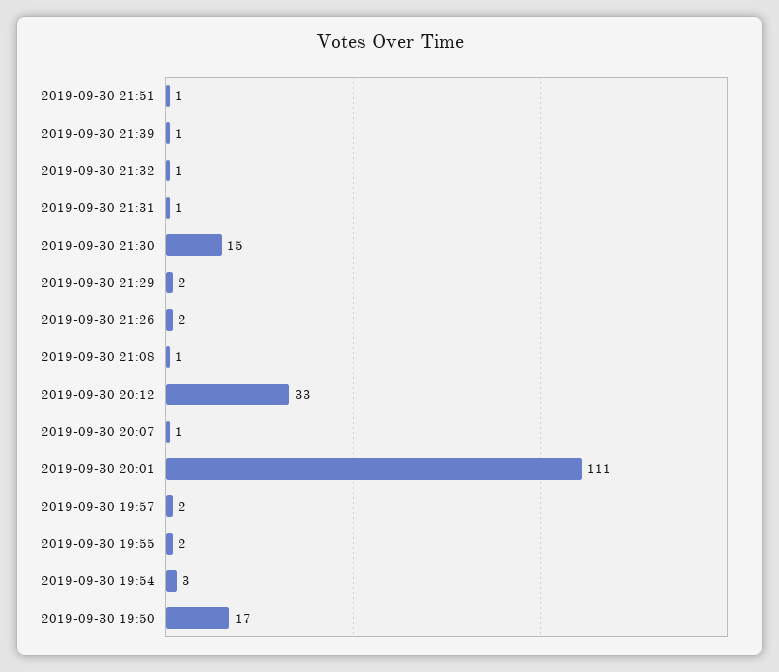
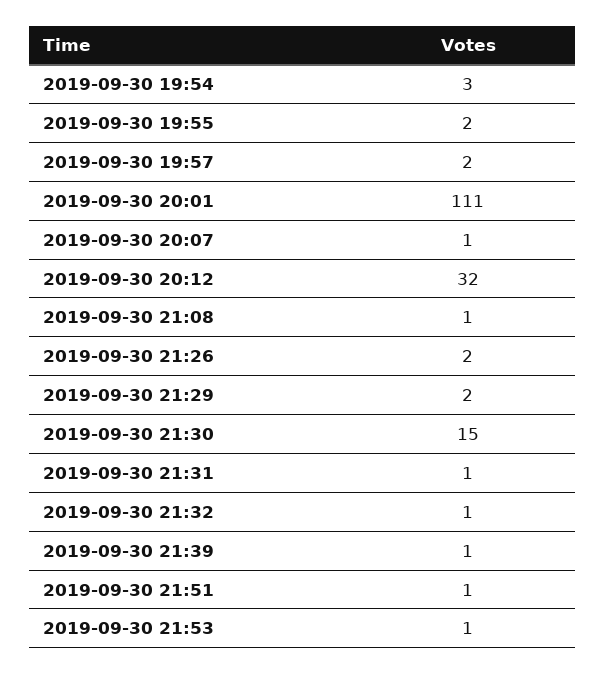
2019-09-30 20:12: 33 -> 32
2019-09-30 19:50: 17 -> none
2019-09-30 21:53: none -> 1

